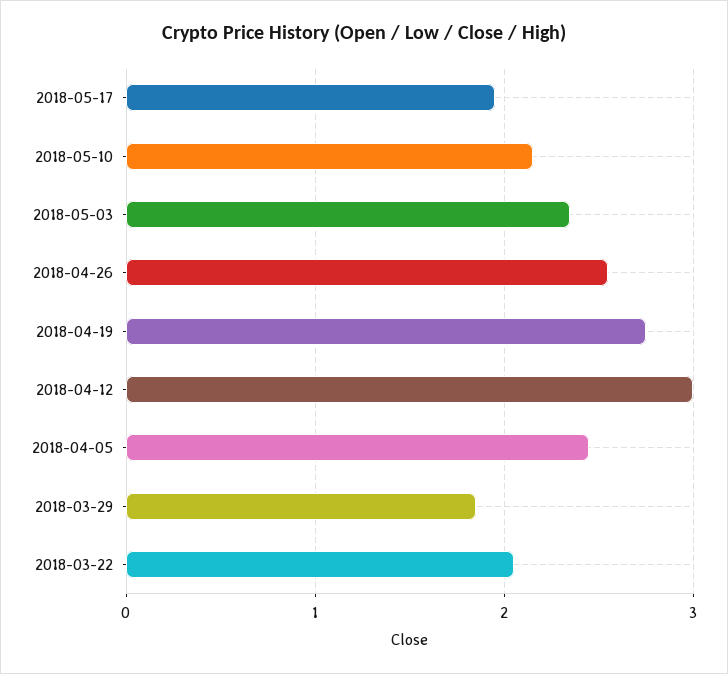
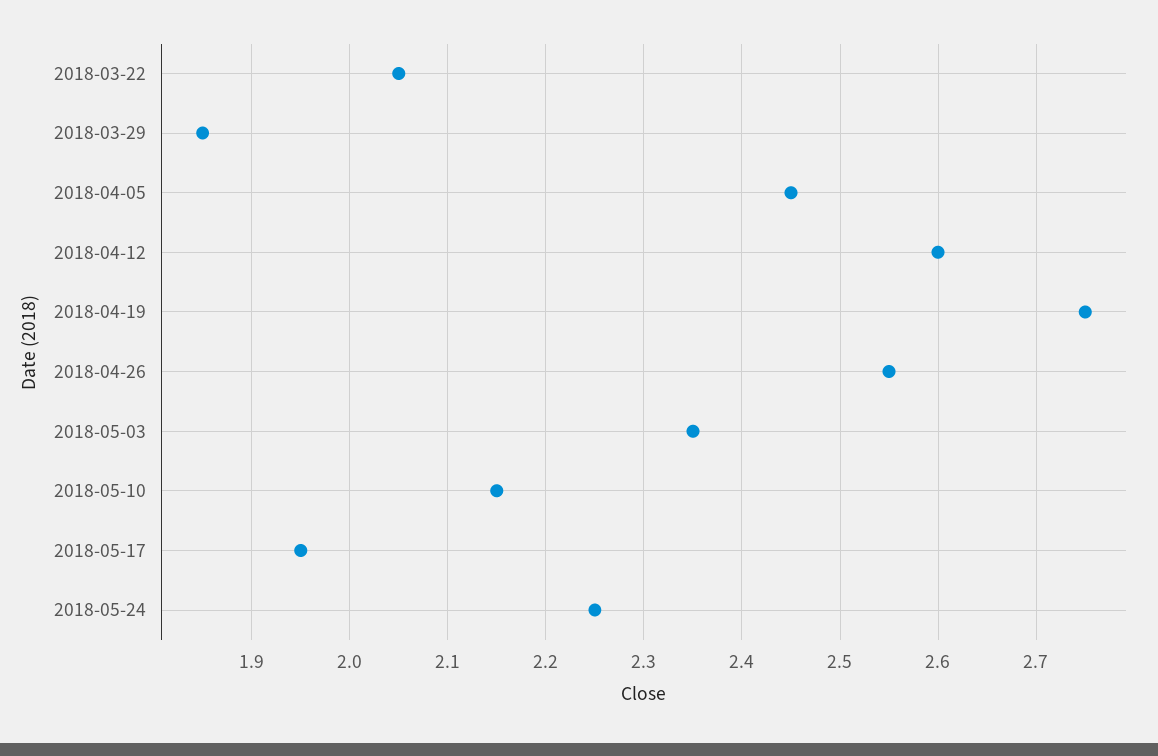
2018-04-12: 3 -> 2.6
2018-05-24: none -> 2.25

